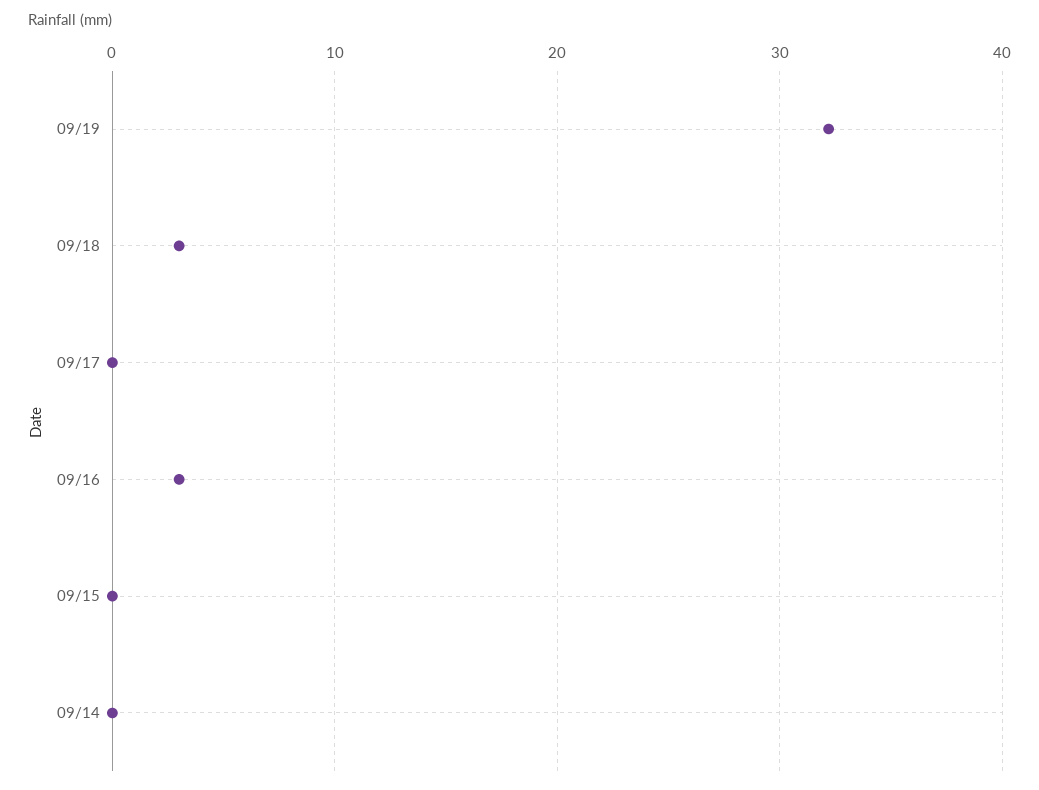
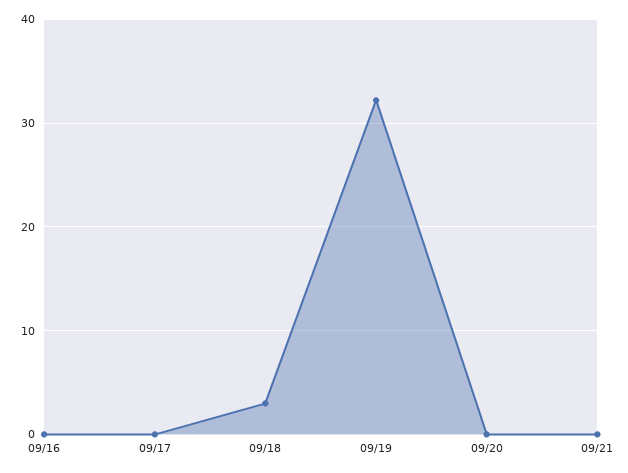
09/16: 3 -> 0
09/15: 0 -> none
09/14: 0 -> none
09/20: none -> 0
09/21: none -> 0

